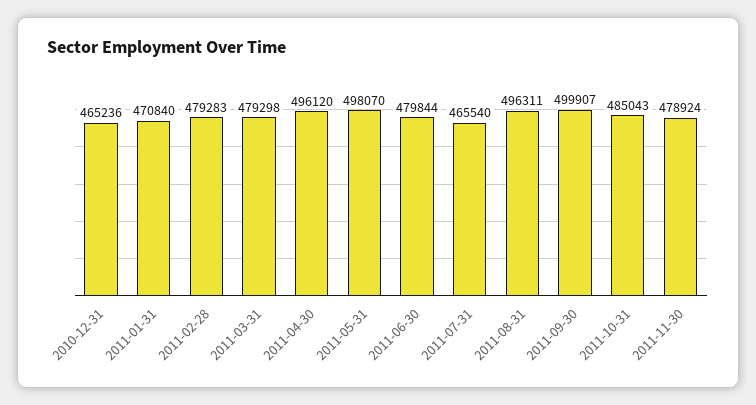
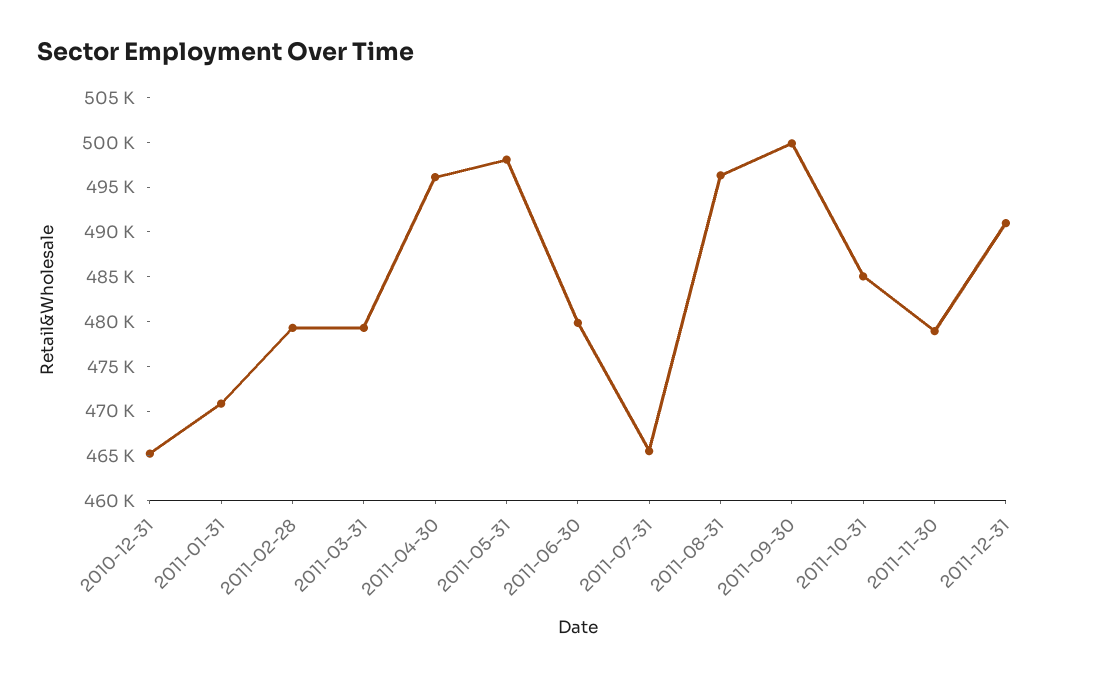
2011-12-31: none -> 491000

